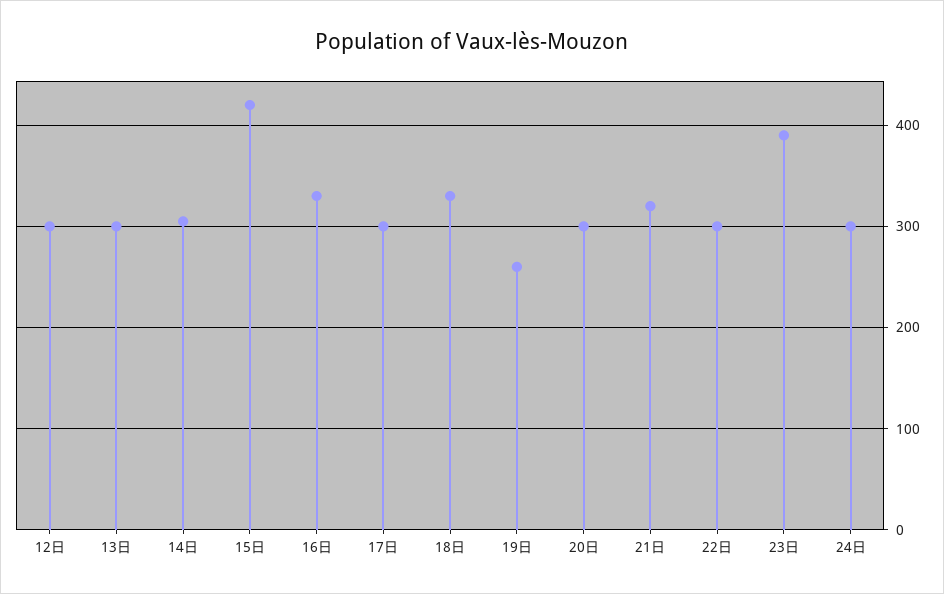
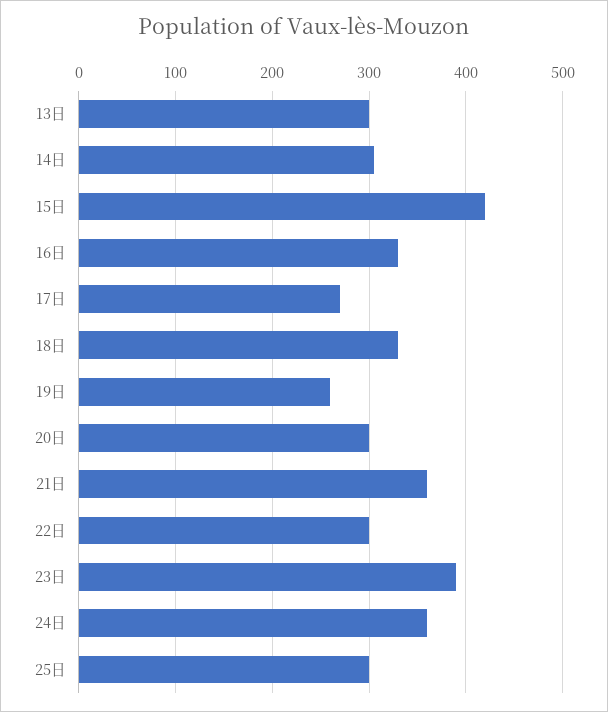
12日: 300 -> none
17日: 300 -> 270
21日: 320 -> 360
24日: 300 -> 360
25日: none -> 300

